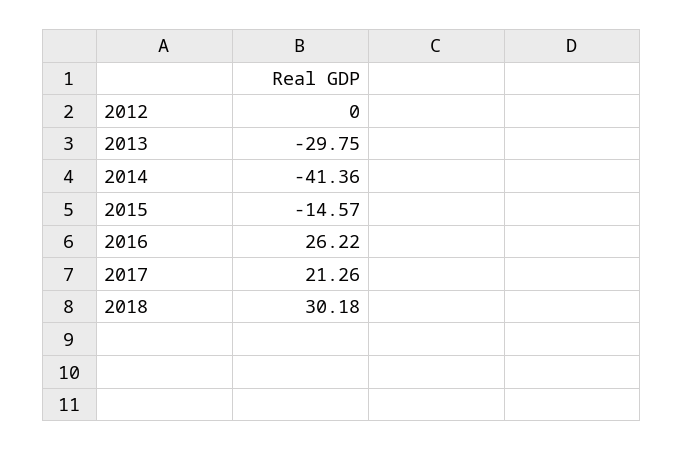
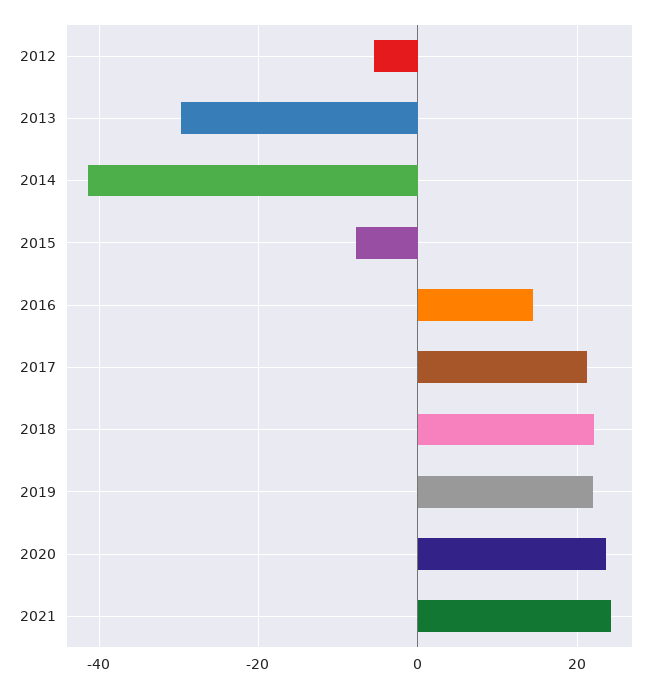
2012: 0 -> -6
2015: -14.57 -> -8
2016: 26.22 -> 14
2018: 30.18 -> 22
2019: none -> 22
2020: none -> 24
2021: none -> 24

